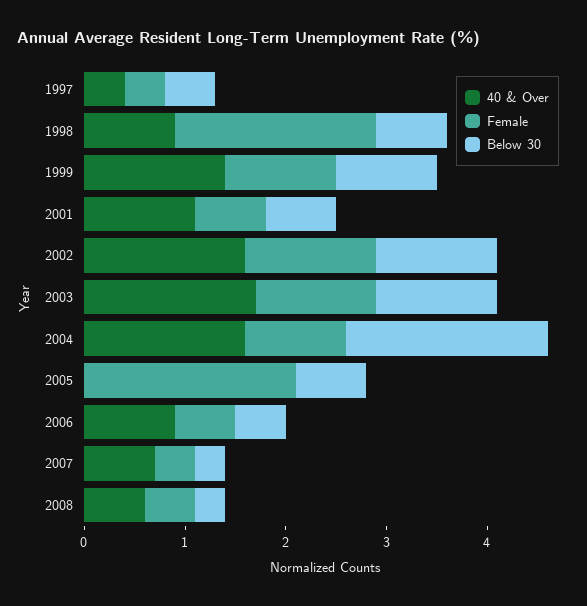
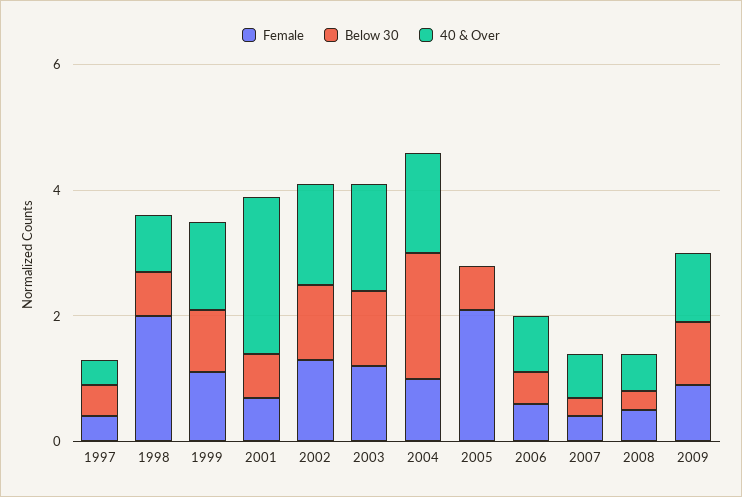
40 & Over, 2001: 1.1 -> 2.5
Female, 2009: none -> 1
Below 30, 2009: none -> 1
40 & Over, 2009: none -> 1

